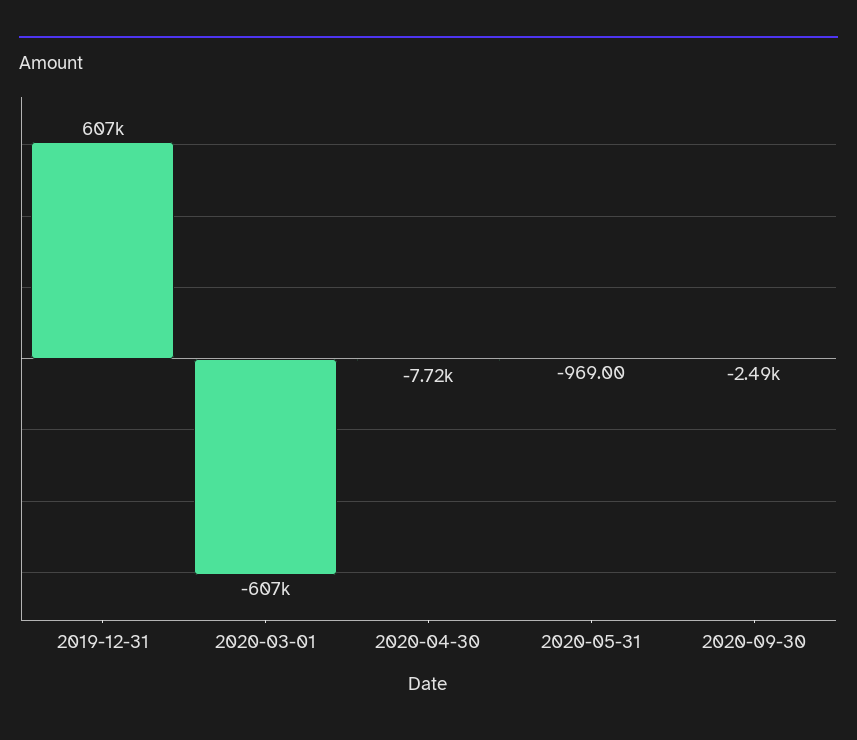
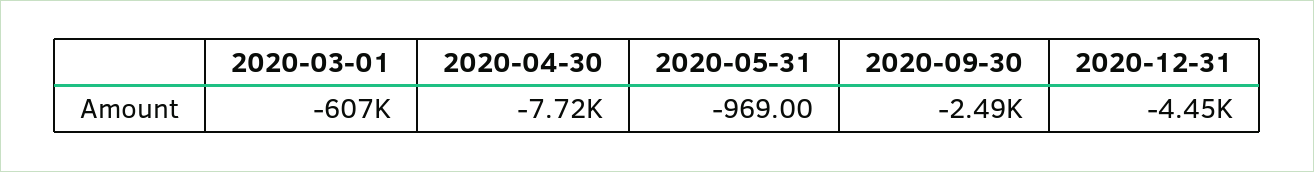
2019-12-31: 607000 -> none
2020-12-31: none -> -4450

